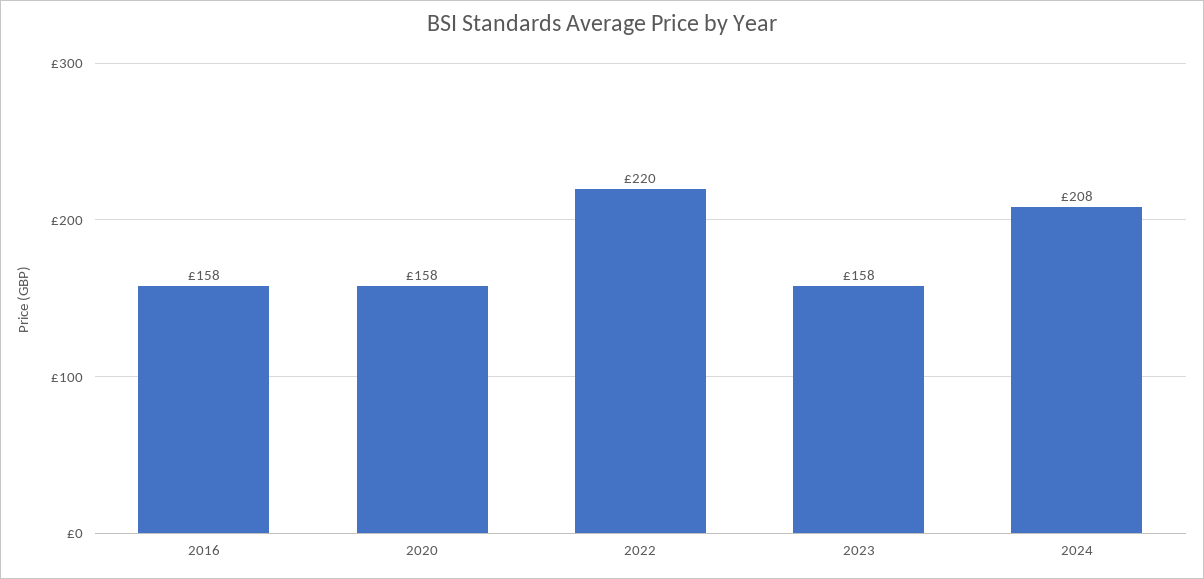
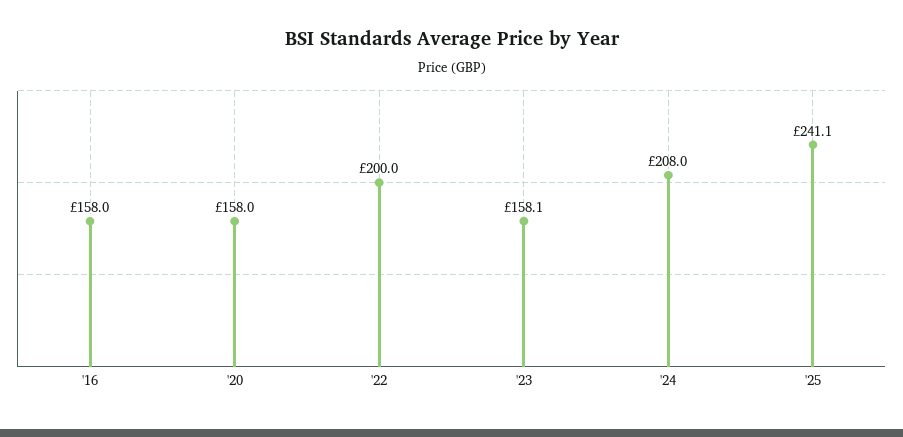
2022: 220 -> 200
'25: none -> 241.1

